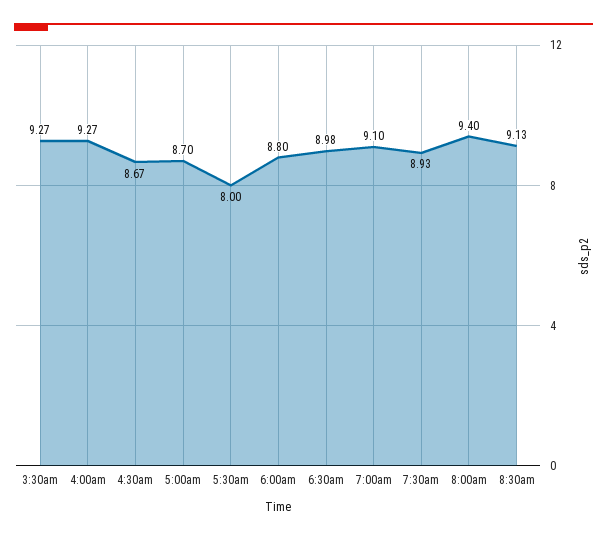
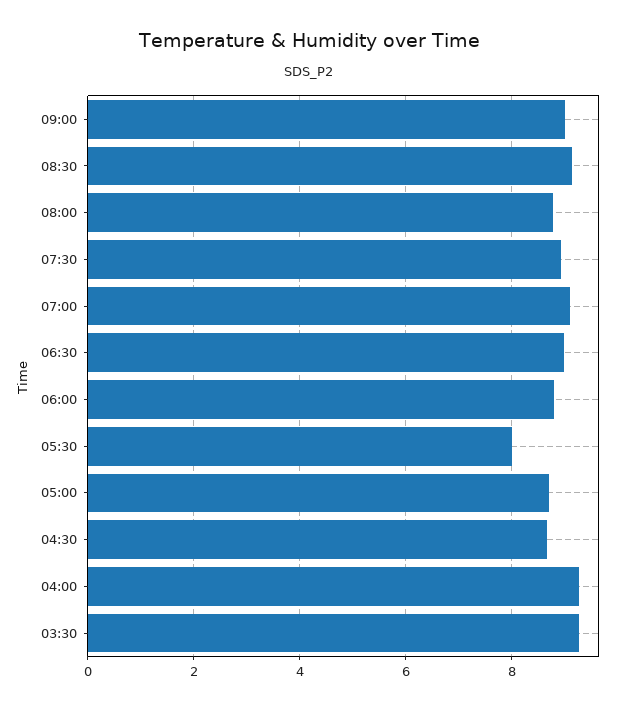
8:00am: 9.4 -> 8.8
09:00: none -> 9

